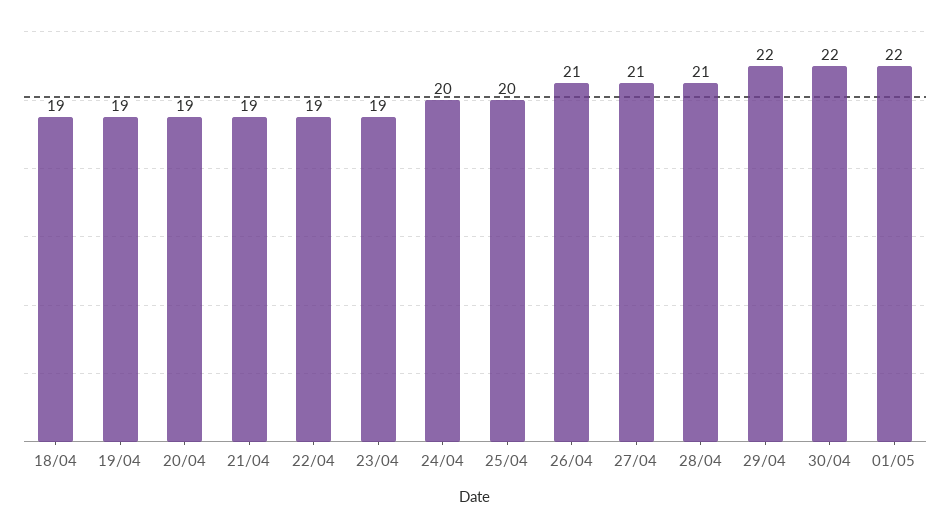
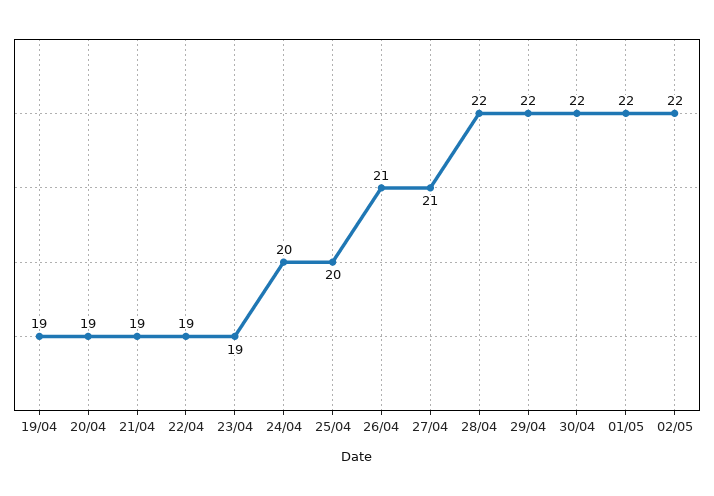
18/04: 19 -> none
28/04: 21 -> 22
02/05: none -> 22

